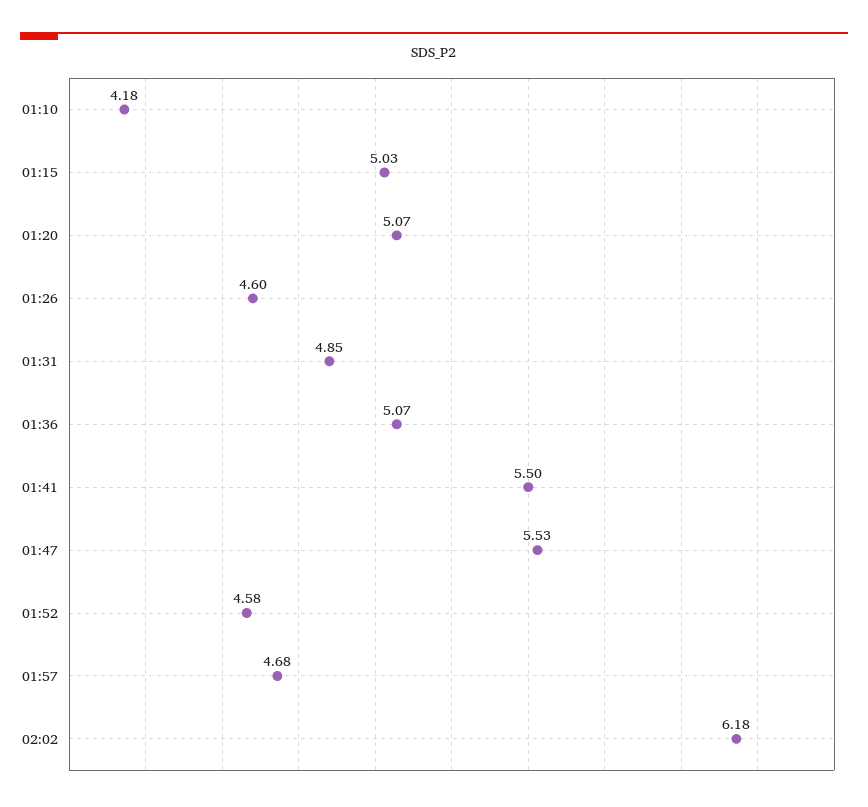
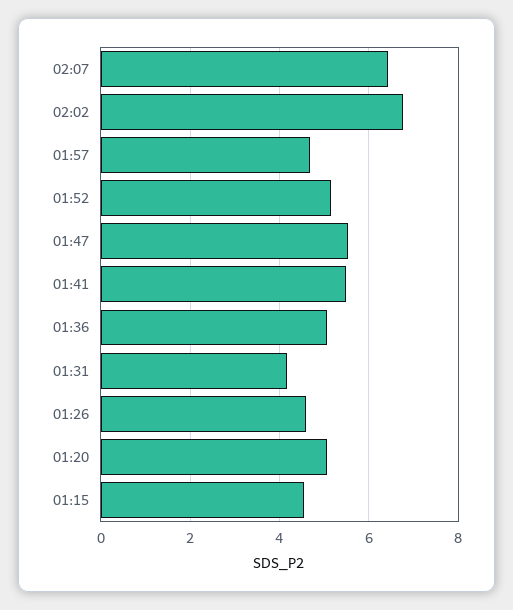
01:10: 4.18 -> none
01:15: 5.03 -> 4.6
01:31: 4.85 -> 4.2
01:52: 4.58 -> 5.2
02:02: 6.18 -> 6.8
02:07: none -> 6.4

